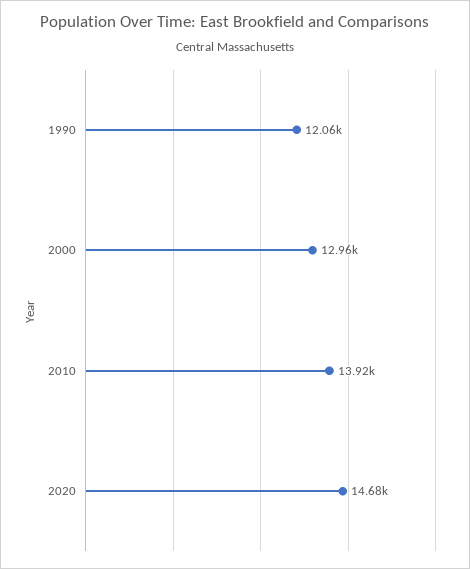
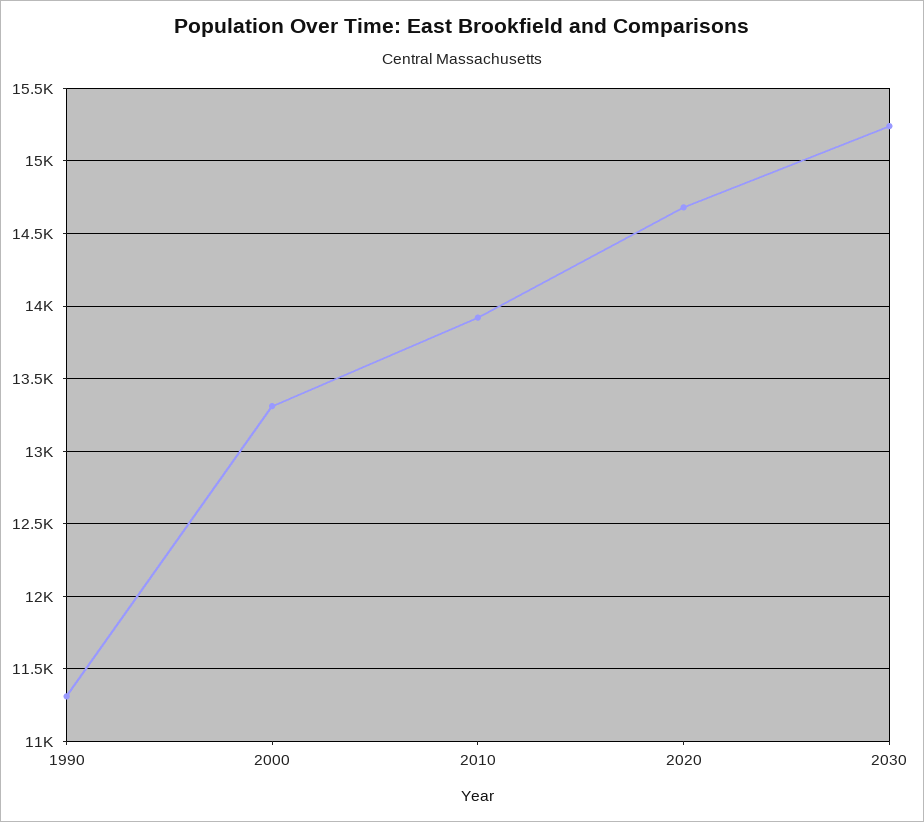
1990: 12060 -> 11300
2000: 12960 -> 13300
2030: none -> 15250

